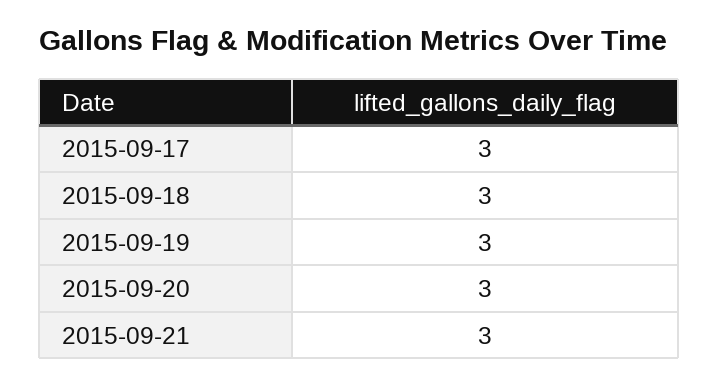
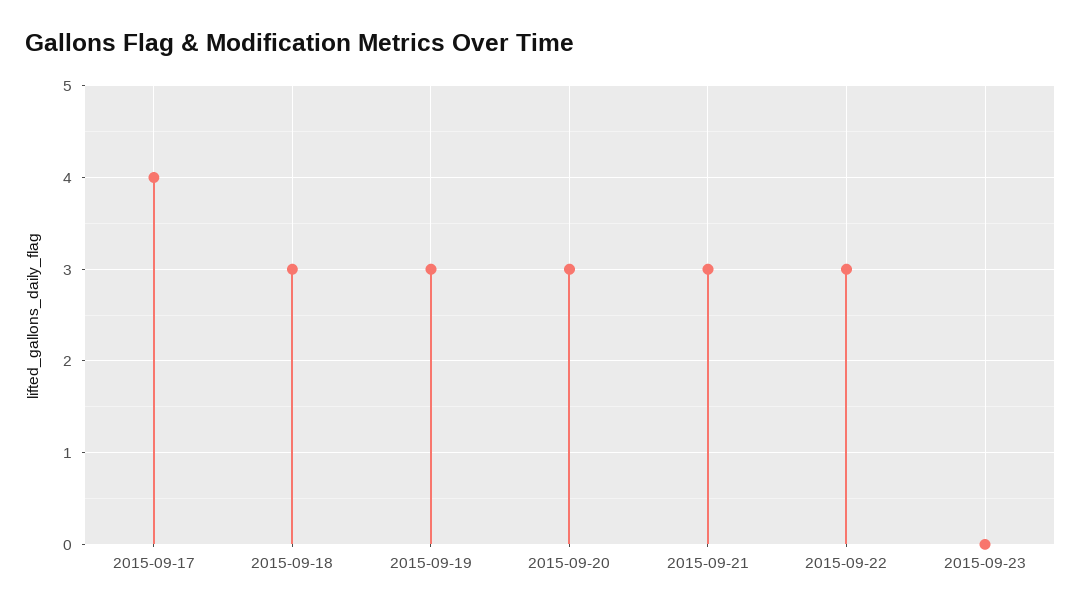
2015-09-17: 3 -> 4
2015-09-22: none -> 3
2015-09-23: none -> 0

